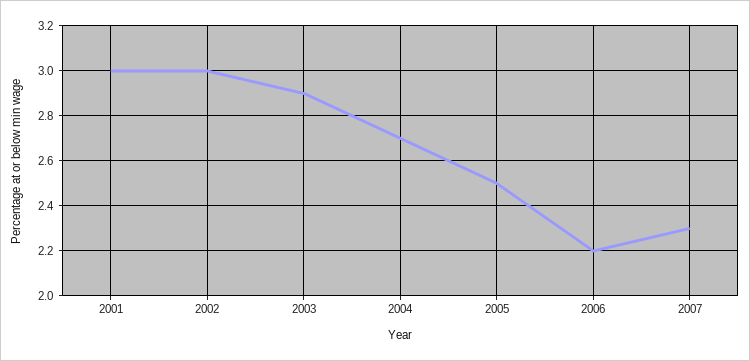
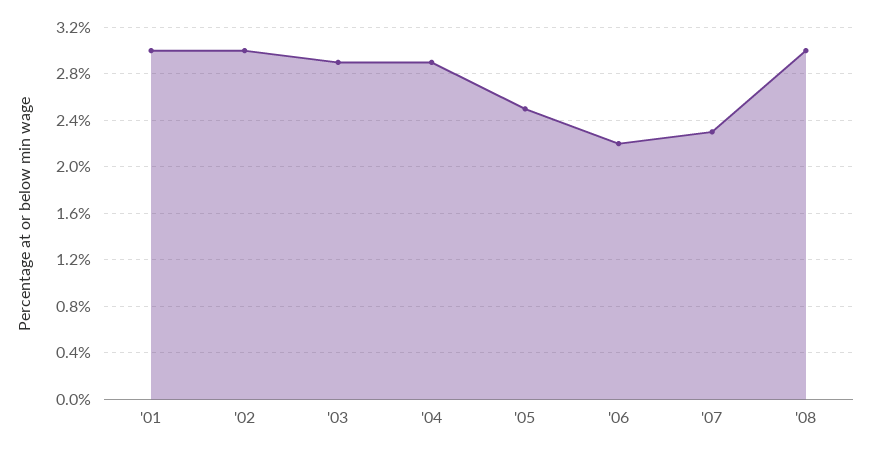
2004: 2.7 -> 2.9
'08: none -> 3

